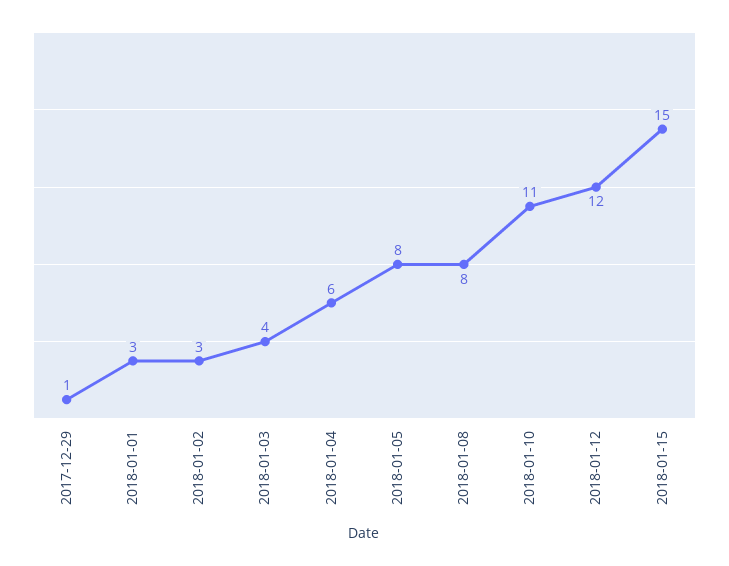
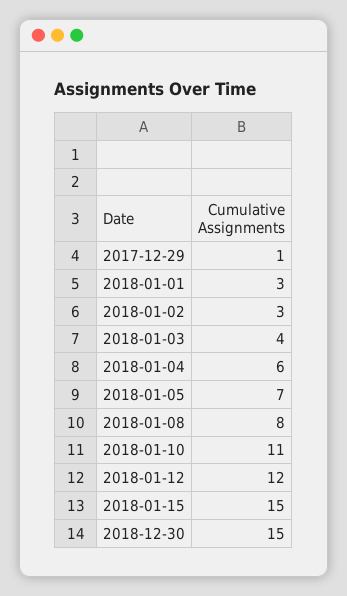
2018-01-05: 8 -> 7
2018-12-30: none -> 15

